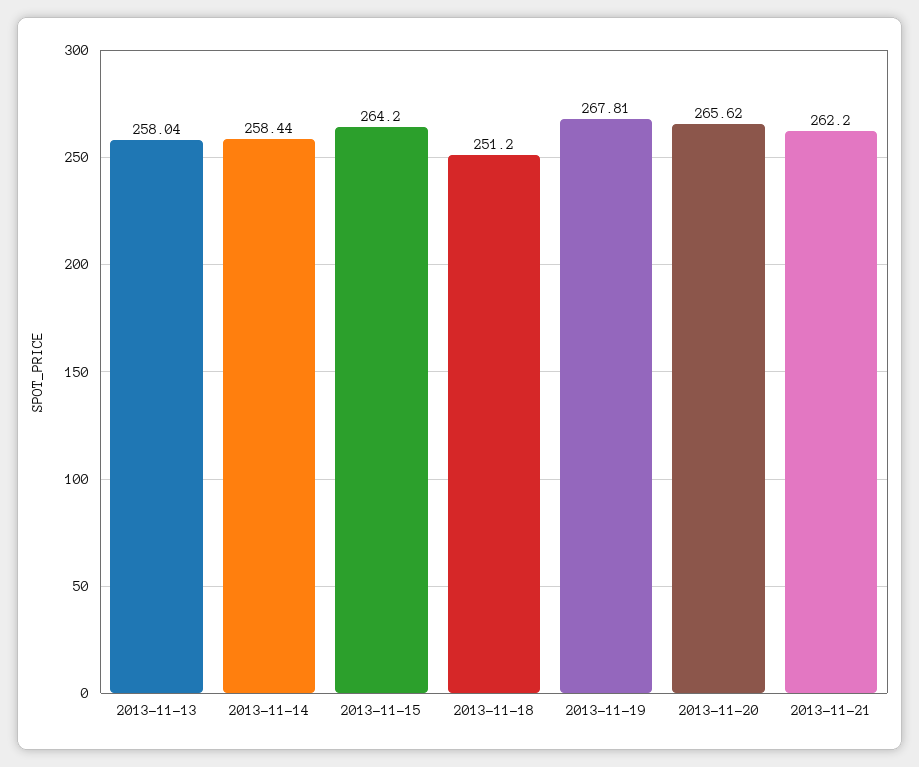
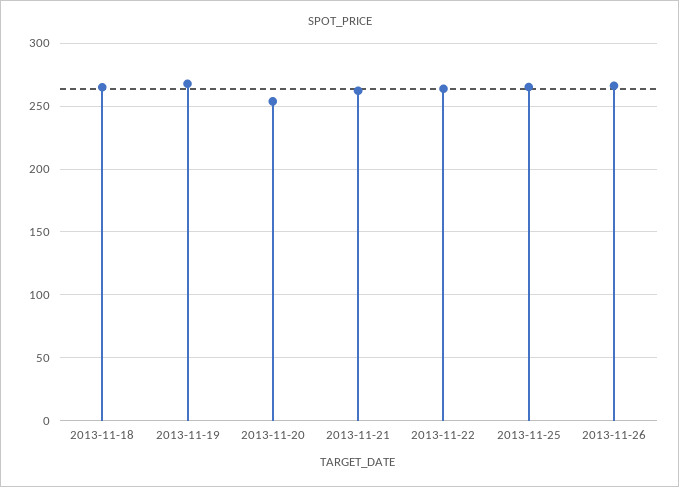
2013-11-13: 258.04 -> none
2013-11-14: 258.44 -> none
2013-11-15: 264.2 -> none
2013-11-18: 251.2 -> 265
2013-11-20: 265.62 -> 255
2013-11-22: none -> 265
2013-11-25: none -> 265
2013-11-26: none -> 265

